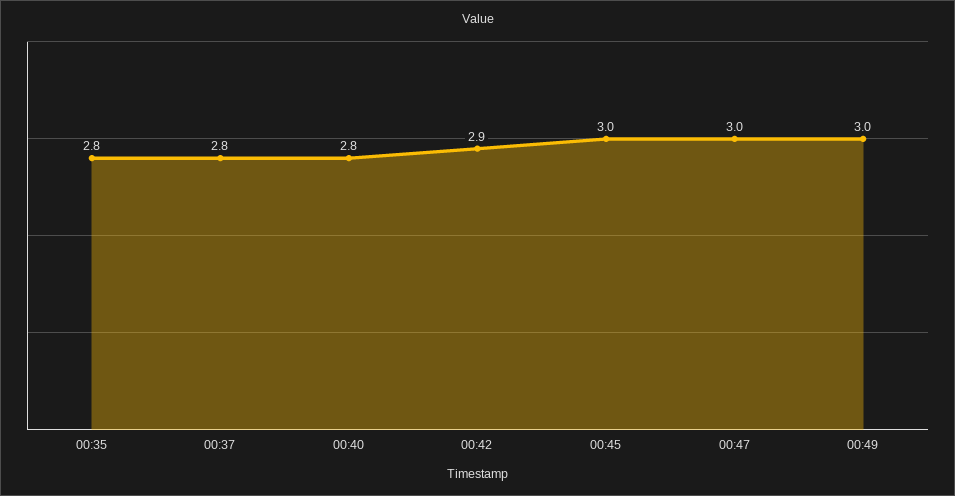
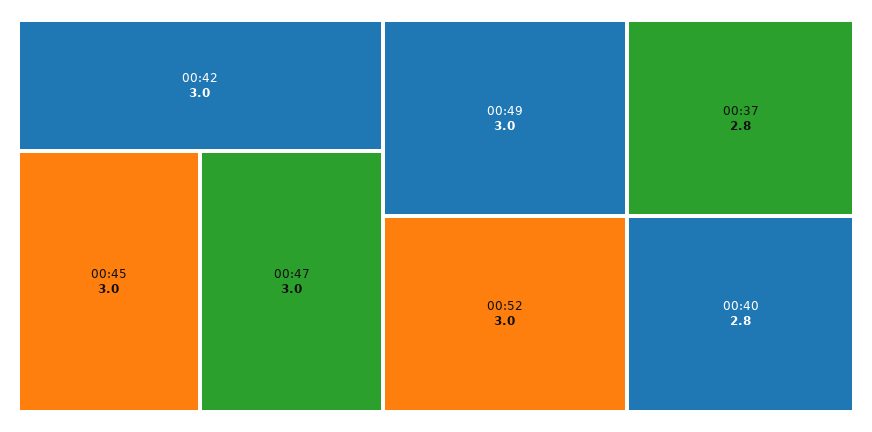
00:35: 2.8 -> none
00:42: 2.9 -> 3
00:52: none -> 3

